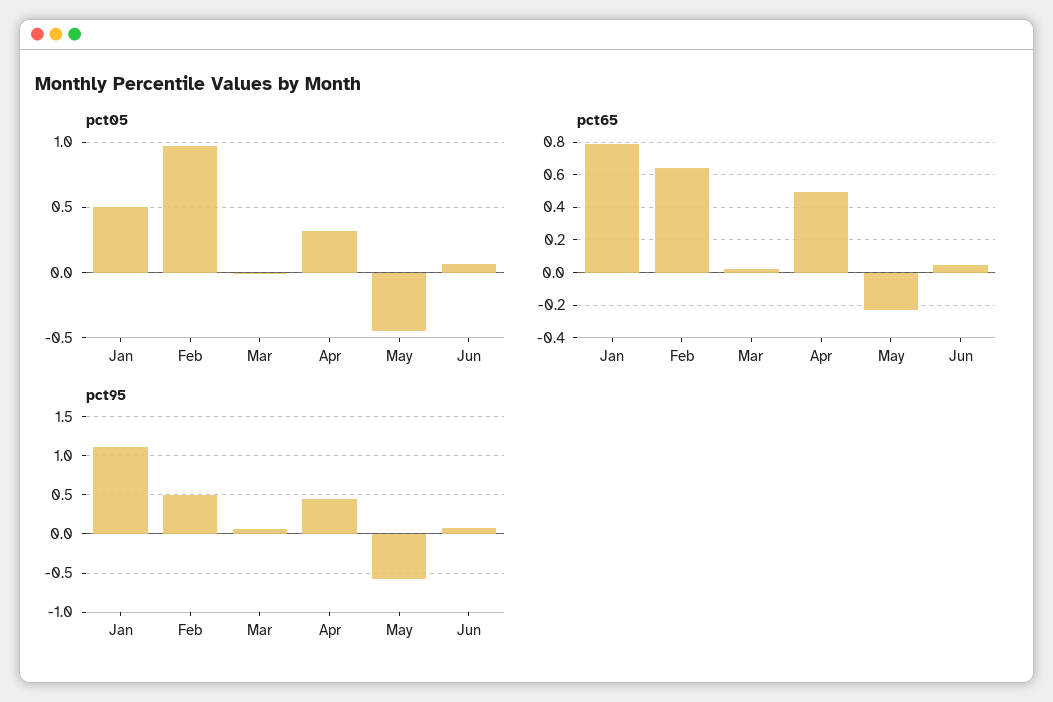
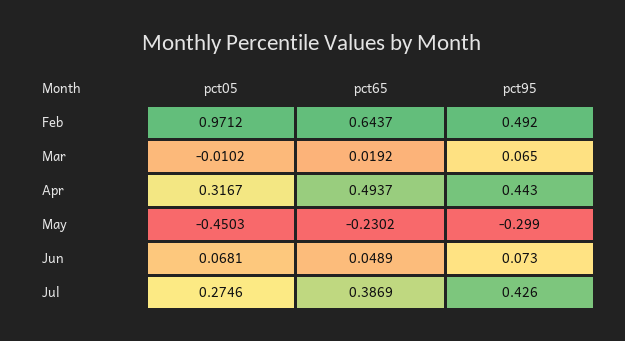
pct05, Jan: 0.5 -> none
pct65, Jan: 0.8 -> none
pct95, Jan: 1.1 -> none
pct95, May: -0.6 -> -0.299
pct05, Jul: none -> 0.2746
pct65, Jul: none -> 0.3869
pct95, Jul: none -> 0.426

